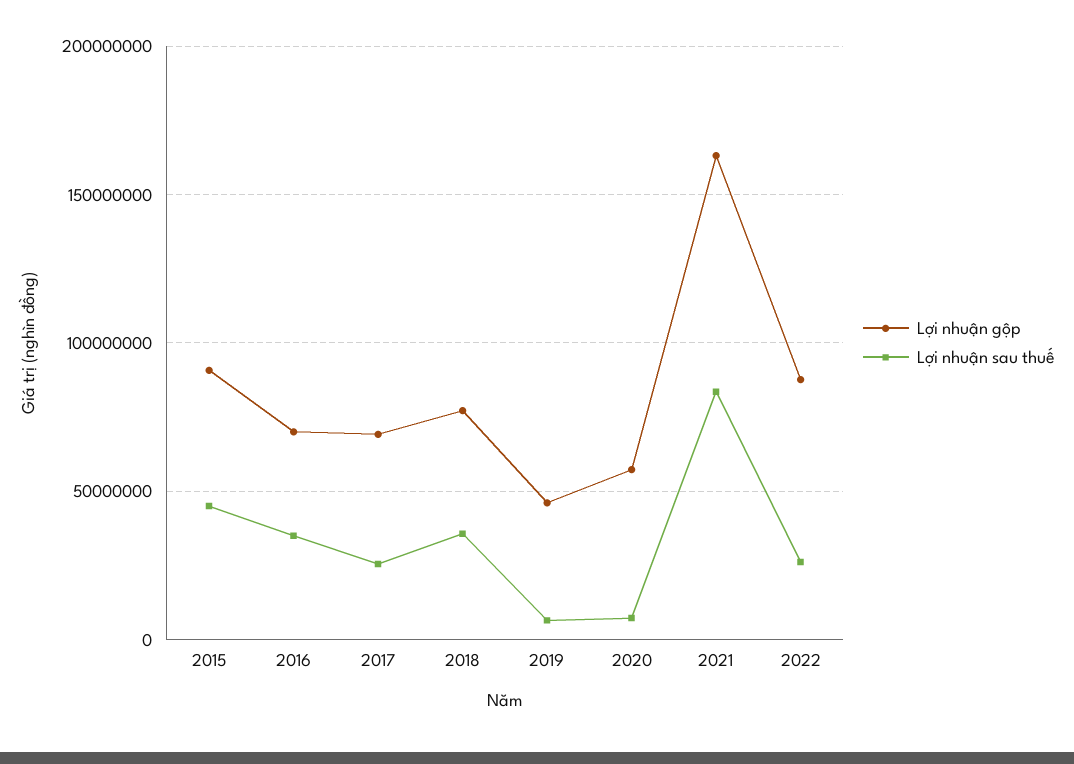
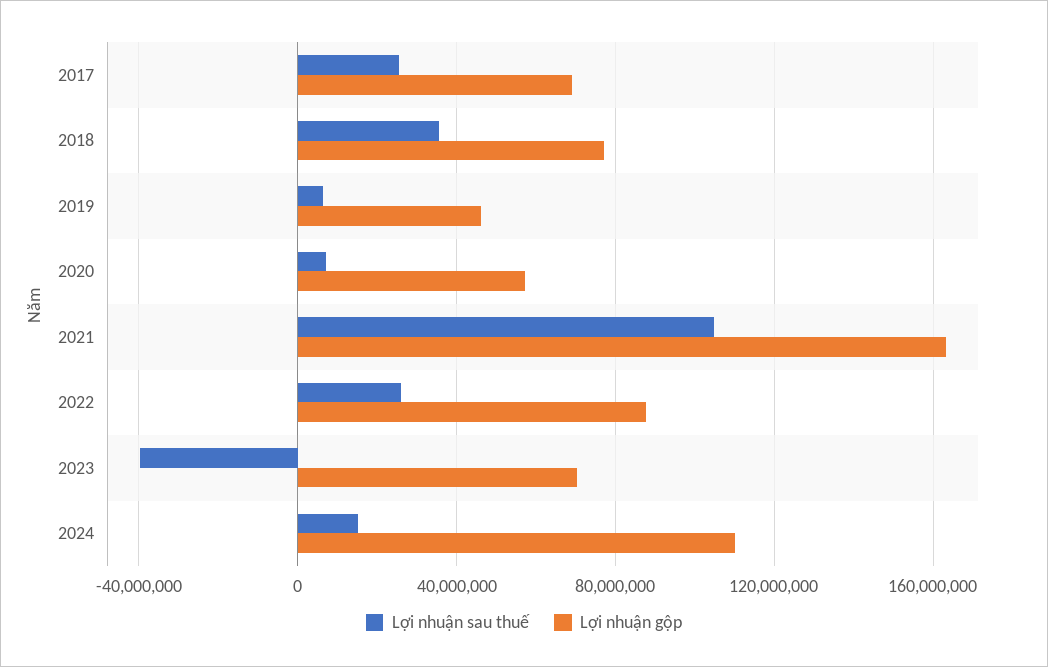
Lợi nhuận gộp, 2015: 90000000 -> none
Lợi nhuận sau thuế, 2015: 45000000 -> none
Lợi nhuận gộp, 2016: 70000000 -> none
Lợi nhuận sau thuế, 2016: 35000000 -> none
Lợi nhuận sau thuế, 2021: 85000000 -> 105000000
Lợi nhuận sau thuế, 2023: none -> -40000000
Lợi nhuận gộp, 2023: none -> 70000000
Lợi nhuận sau thuế, 2024: none -> 15000000
Lợi nhuận gộp, 2024: none -> 110000000

